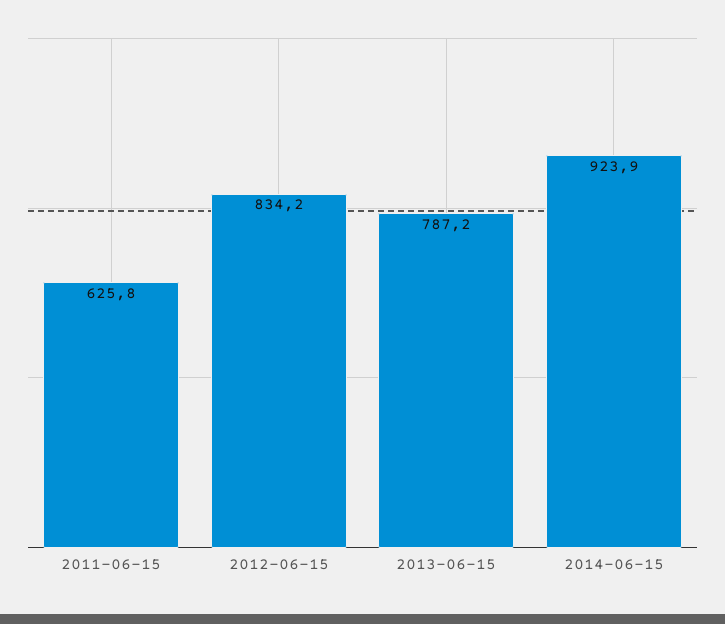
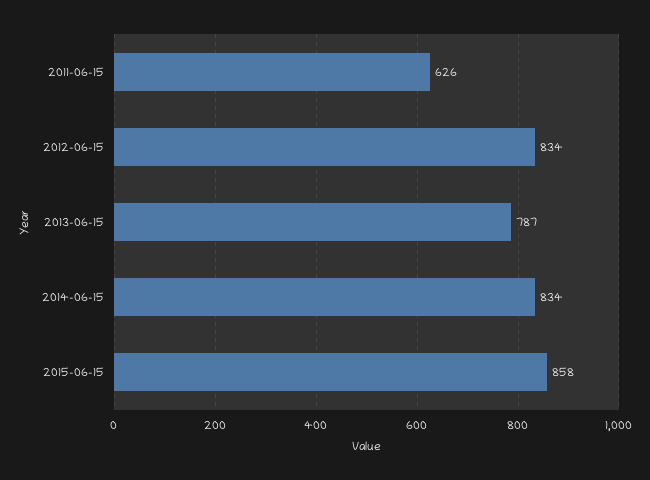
2014-06-15: 923.9 -> 834
2015-06-15: none -> 858

